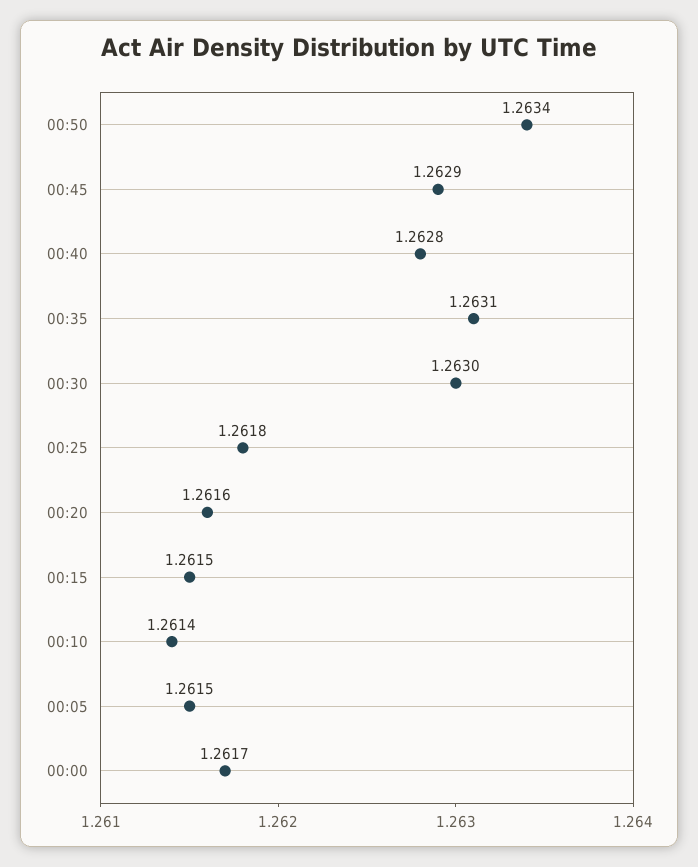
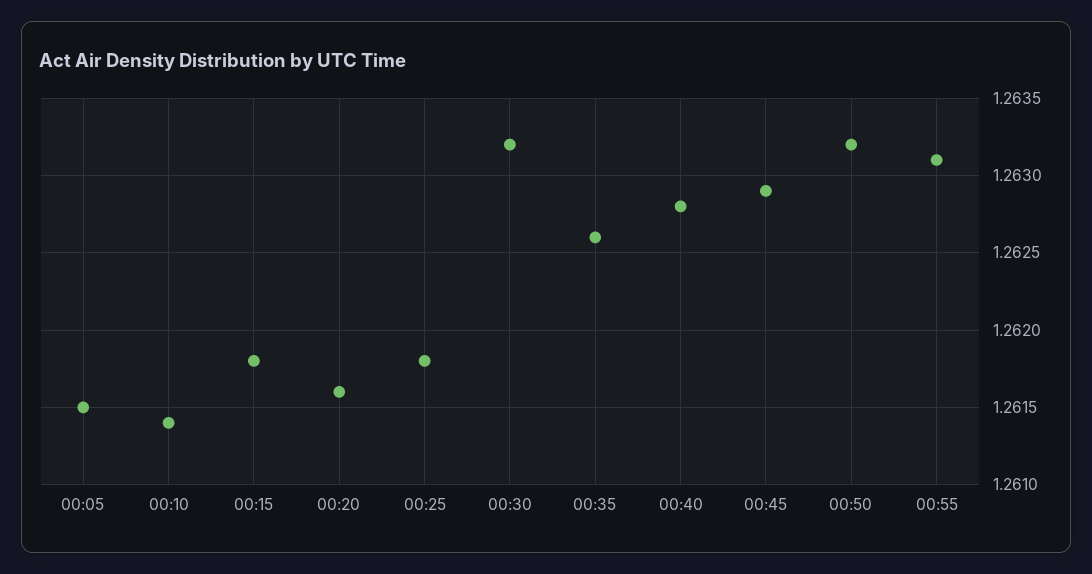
00:50: 1.2634 -> 1.2632
00:35: 1.2631 -> 1.2626
00:30: 1.263 -> 1.2632
00:15: 1.2615 -> 1.2618
00:00: 1.2617 -> none
00:55: none -> 1.2631

